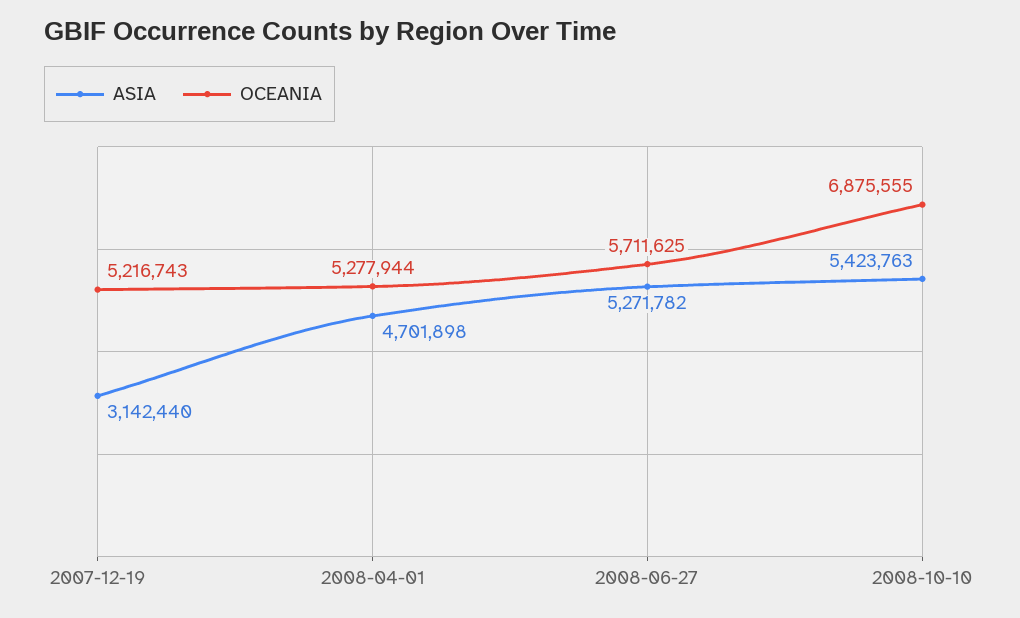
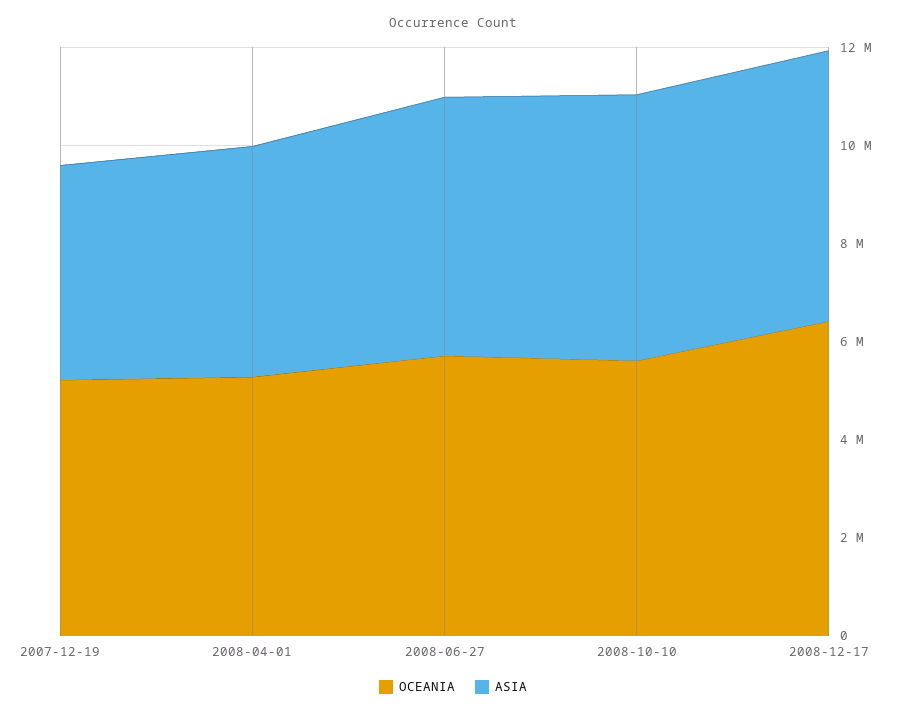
ASIA, 2007-12-19: 3142440 -> 4500000
OCEANIA, 2008-10-10: 6875555 -> 5500000
OCEANIA, 2008-12-17: none -> 6500000
ASIA, 2008-12-17: none -> 5500000

